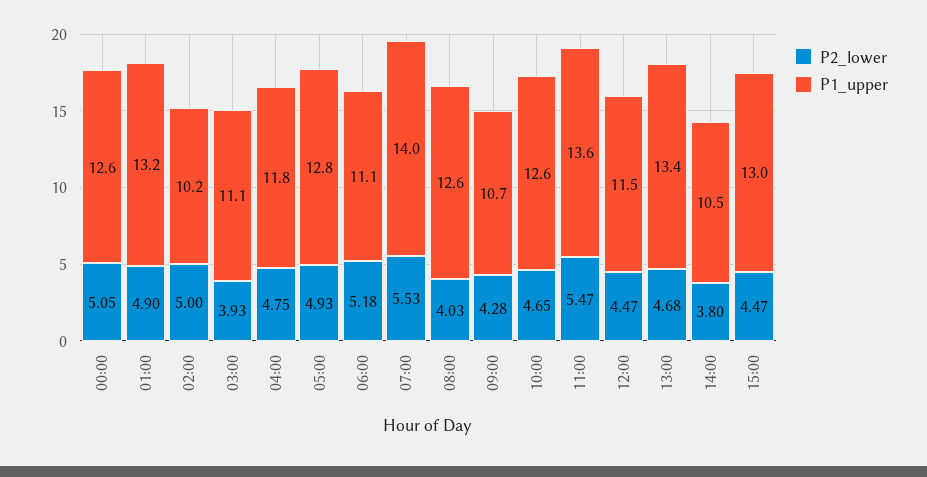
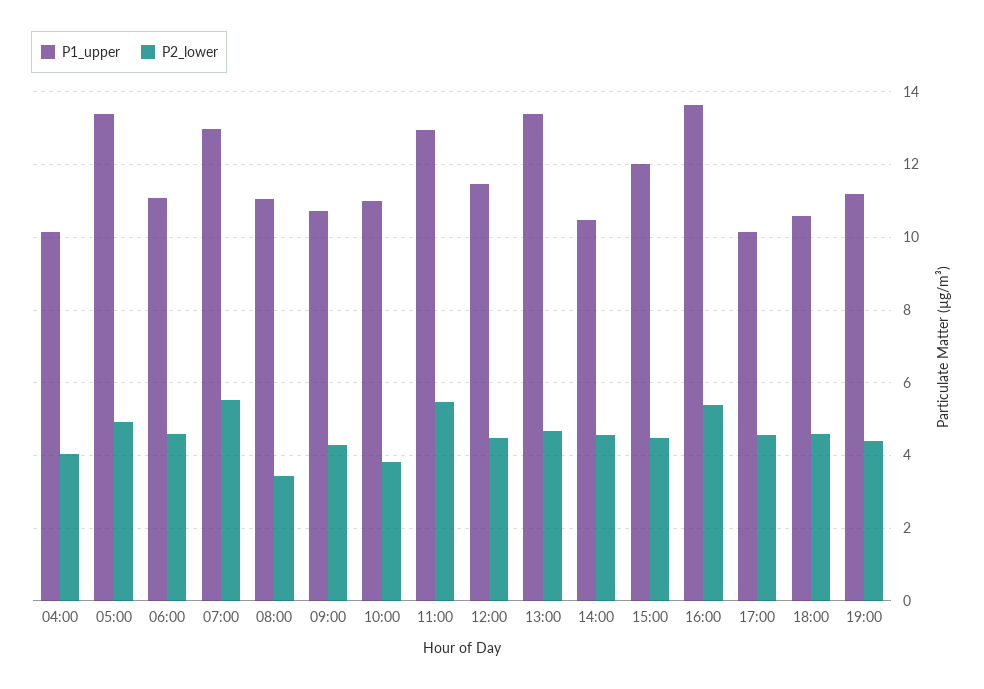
P2_lower, 00:00: 5.05 -> none
P1_upper, 00:00: 12.6 -> none
P2_lower, 01:00: 4.9 -> none
P1_upper, 01:00: 13.2 -> none
P2_lower, 02:00: 5 -> none
P1_upper, 02:00: 10.2 -> none
P2_lower, 03:00: 3.93 -> none
P1_upper, 03:00: 11.1 -> none
P2_lower, 04:00: 4.75 -> 4
P1_upper, 04:00: 11.8 -> 10.2
P1_upper, 05:00: 12.8 -> 13.4
P2_lower, 06:00: 5.18 -> 4.6
P1_upper, 07:00: 14 -> 13
P2_lower, 08:00: 4.03 -> 3.4
P1_upper, 08:00: 12.6 -> 11
P2_lower, 10:00: 4.65 -> 3.8
P1_upper, 10:00: 12.6 -> 11
P1_upper, 11:00: 13.6 -> 13
P2_lower, 14:00: 3.8 -> 4.6
P1_upper, 15:00: 13 -> 12
P1_upper, 16:00: none -> 13.6
P2_lower, 16:00: none -> 5.4
P1_upper, 17:00: none -> 10.2
P2_lower, 17:00: none -> 4.6
P1_upper, 18:00: none -> 10.6
P2_lower, 18:00: none -> 4.6
P1_upper, 19:00: none -> 11.2
P2_lower, 19:00: none -> 4.4

